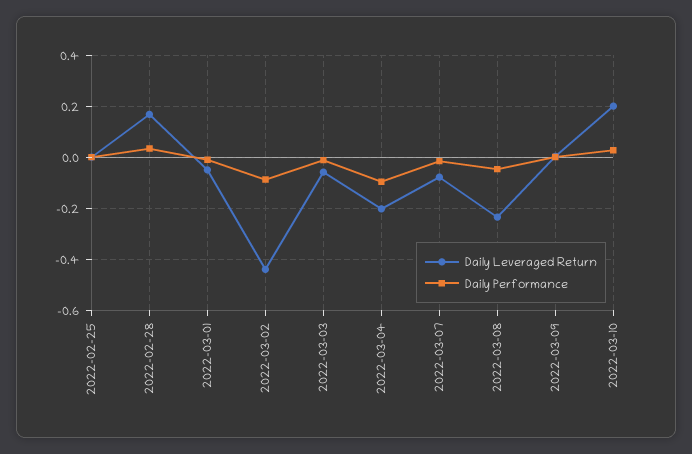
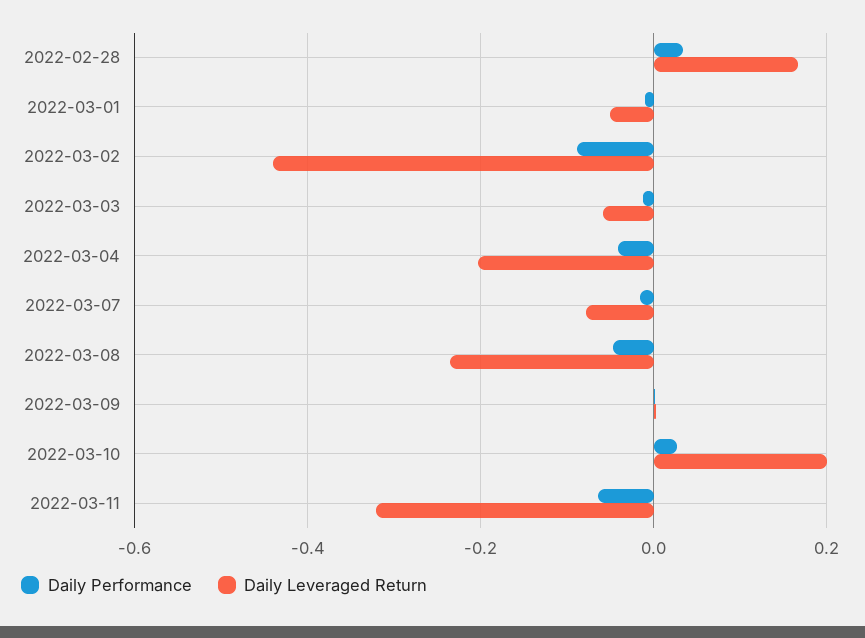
Daily Leveraged Return, 2022-02-25: 0 -> none
Daily Performance, 2022-02-25: 0 -> none
Daily Performance, 2022-03-04: -0.1 -> -0.04
Daily Performance, 2022-03-11: none -> -0.06
Daily Leveraged Return, 2022-03-11: none -> -0.32

